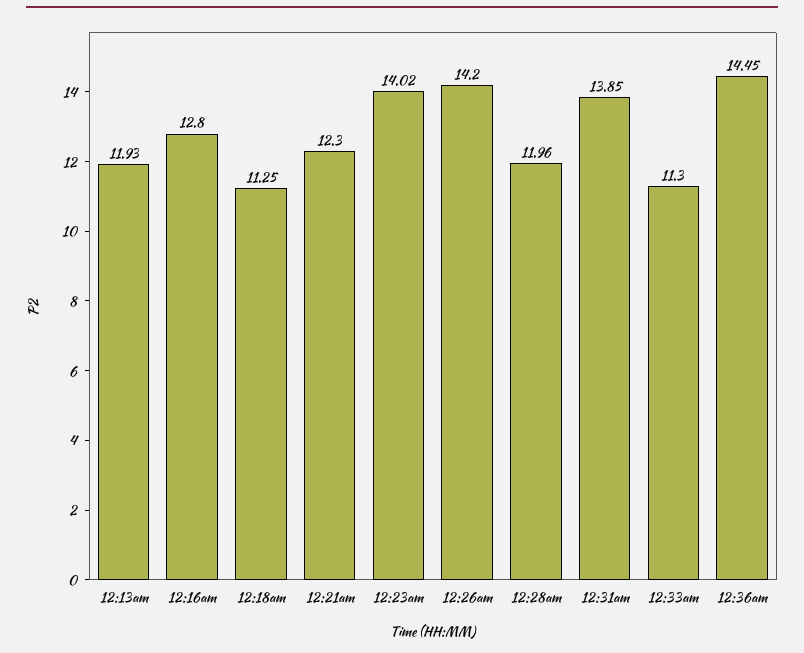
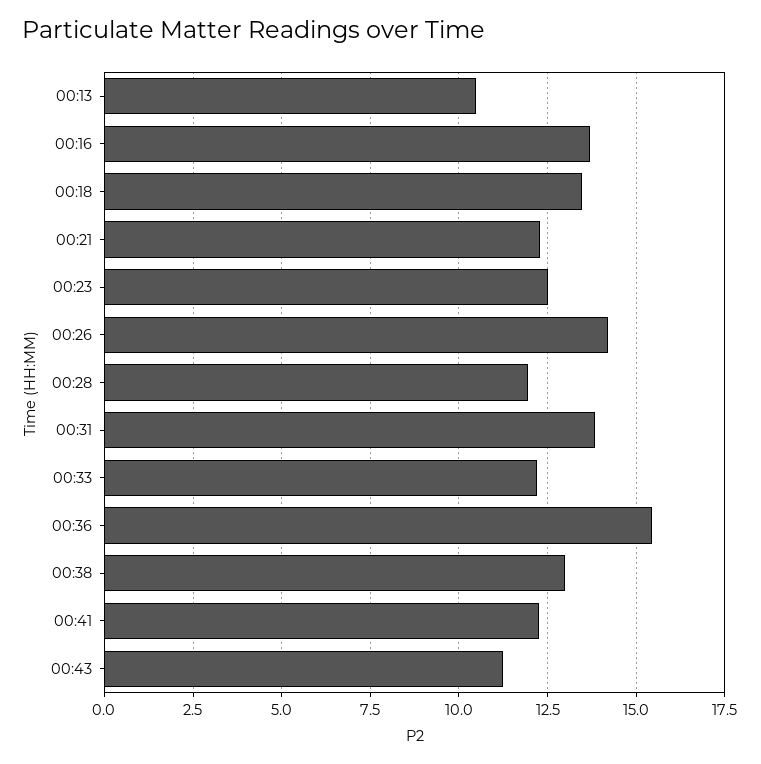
12:13am: 11.93 -> 10.5
12:16am: 12.8 -> 13.75
12:18am: 11.25 -> 13.5
12:23am: 14.02 -> 12.5
12:33am: 11.3 -> 12.25
12:36am: 14.45 -> 15.5
00:38: none -> 13
00:41: none -> 12.25
00:43: none -> 11.25

